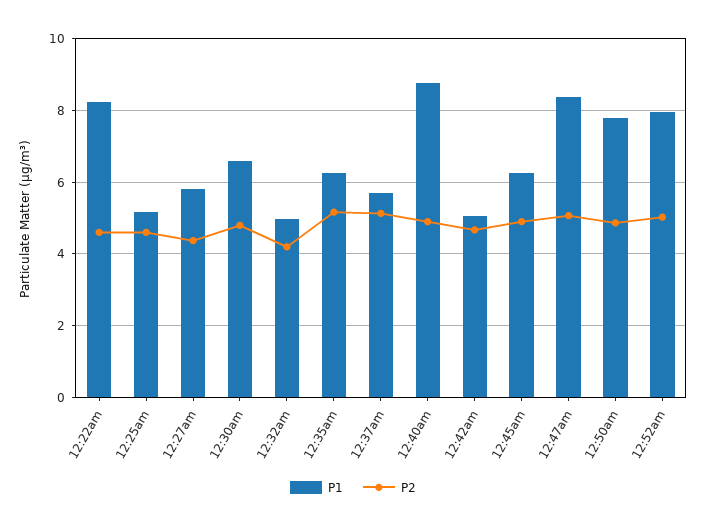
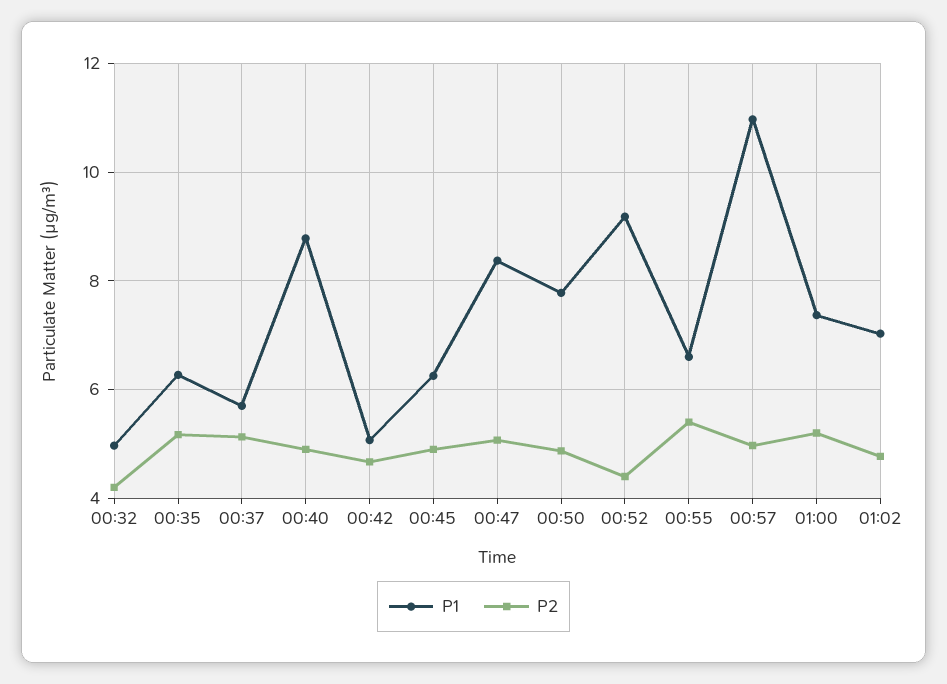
P1, 12:22am: 8.2 -> none
P2, 12:22am: 4.6 -> none
P1, 12:25am: 5.2 -> none
P2, 12:25am: 4.6 -> none
P1, 12:27am: 5.8 -> none
P2, 12:27am: 4.4 -> none
P1, 12:30am: 6.6 -> none
P2, 12:30am: 4.8 -> none
P1, 12:52am: 8 -> 9.2
P2, 12:52am: 5 -> 4.4
P1, 00:55: none -> 6.6
P2, 00:55: none -> 5.4
P1, 00:57: none -> 11
P2, 00:57: none -> 5
P1, 01:00: none -> 7.4
P2, 01:00: none -> 5.2
P1, 01:02: none -> 7
P2, 01:02: none -> 4.8

